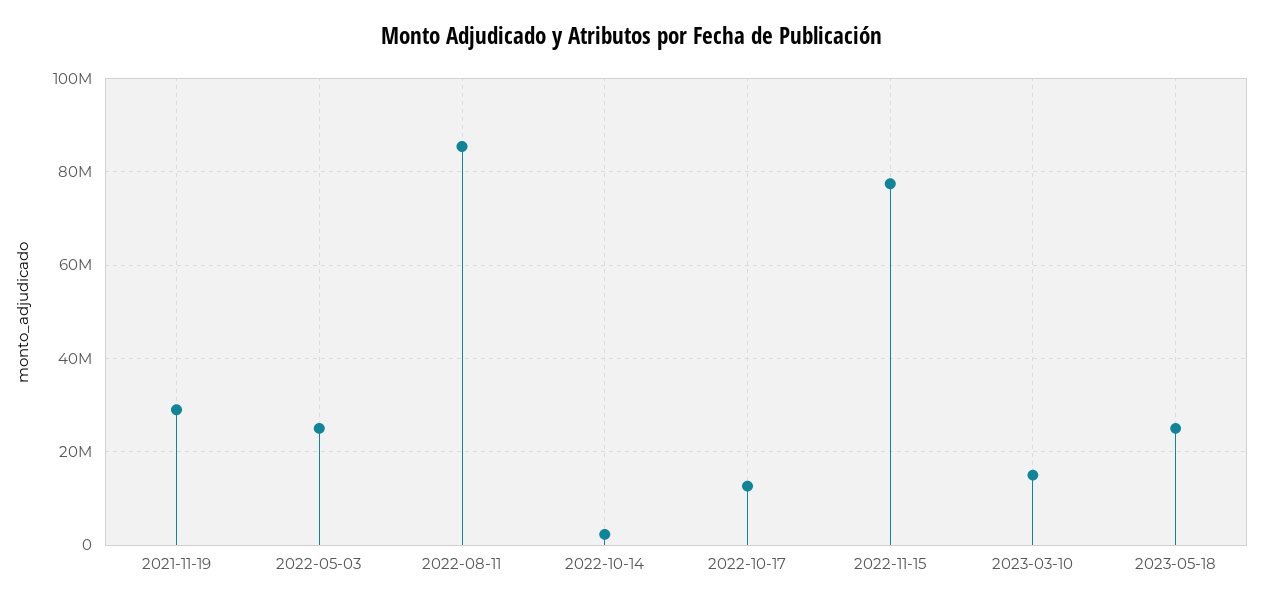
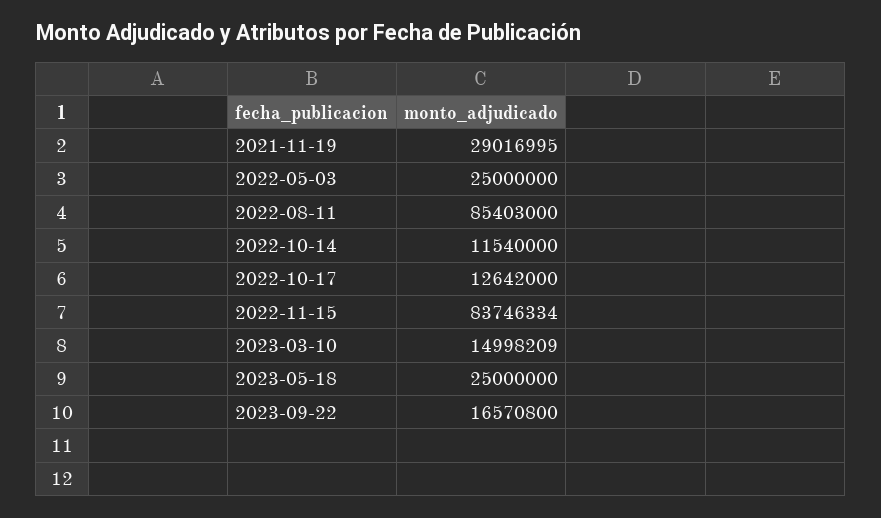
2022-10-14: 2000000 -> 11540000
2022-11-15: 78000000 -> 83746334
2023-09-22: none -> 16570800

